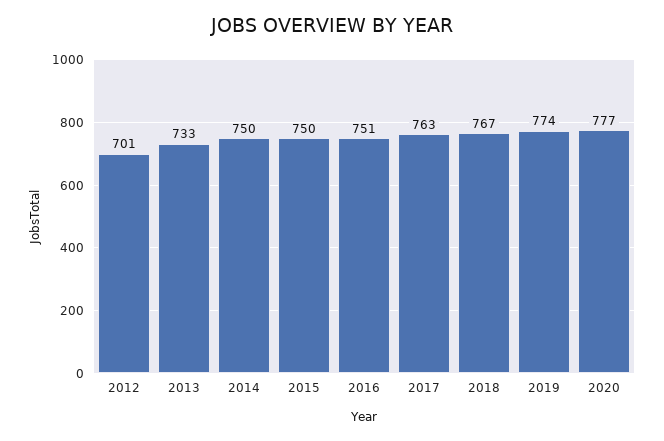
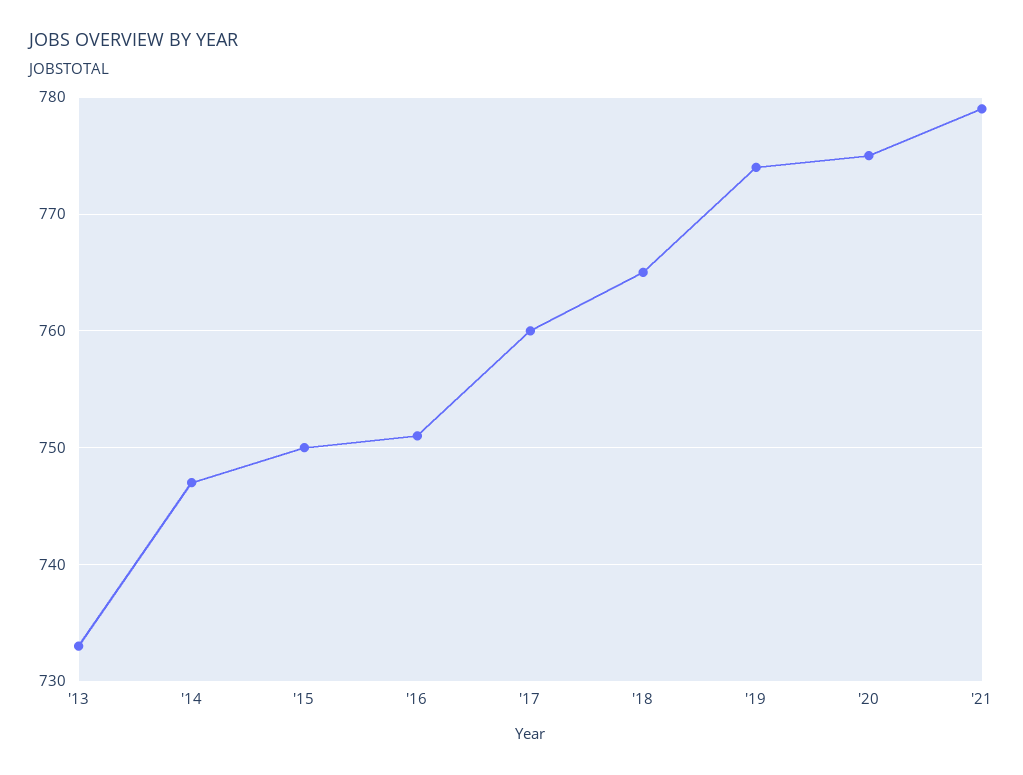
2012: 701 -> none
2014: 750 -> 747
2017: 763 -> 760
2018: 767 -> 765
2020: 777 -> 775
'21: none -> 779

